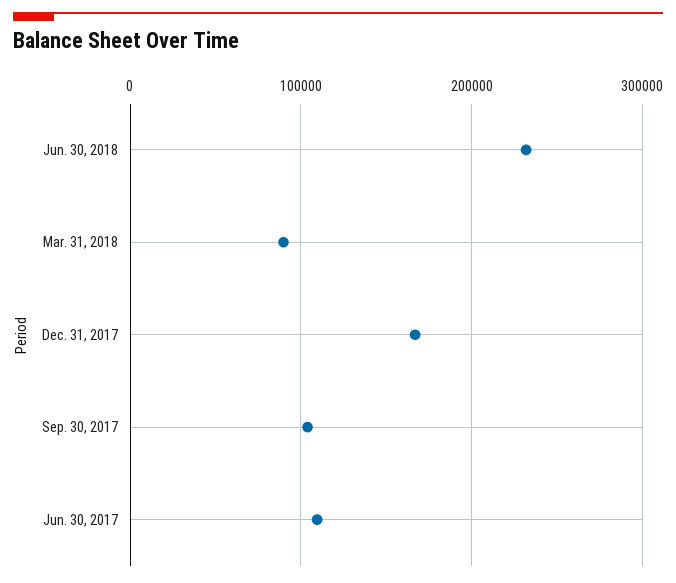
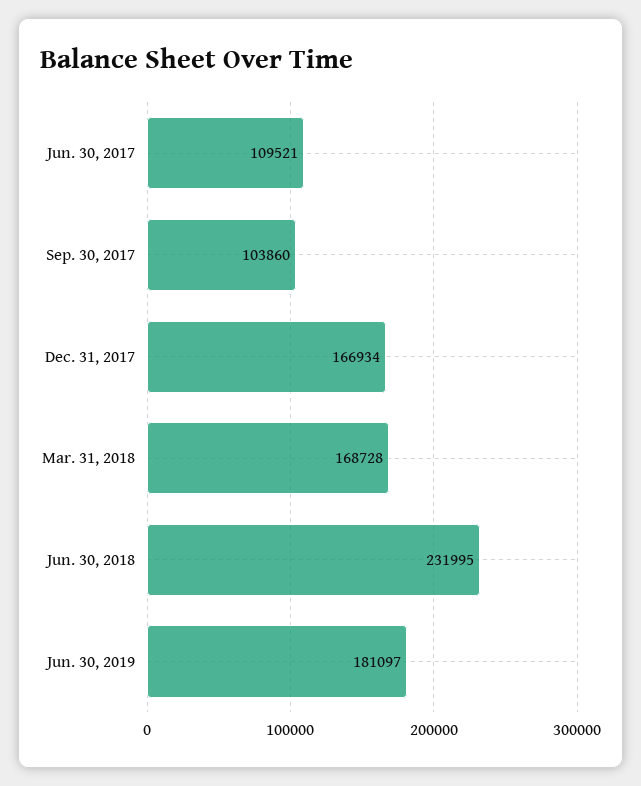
Mar. 31, 2018: 90000 -> 168728
Jun. 30, 2019: none -> 181097

